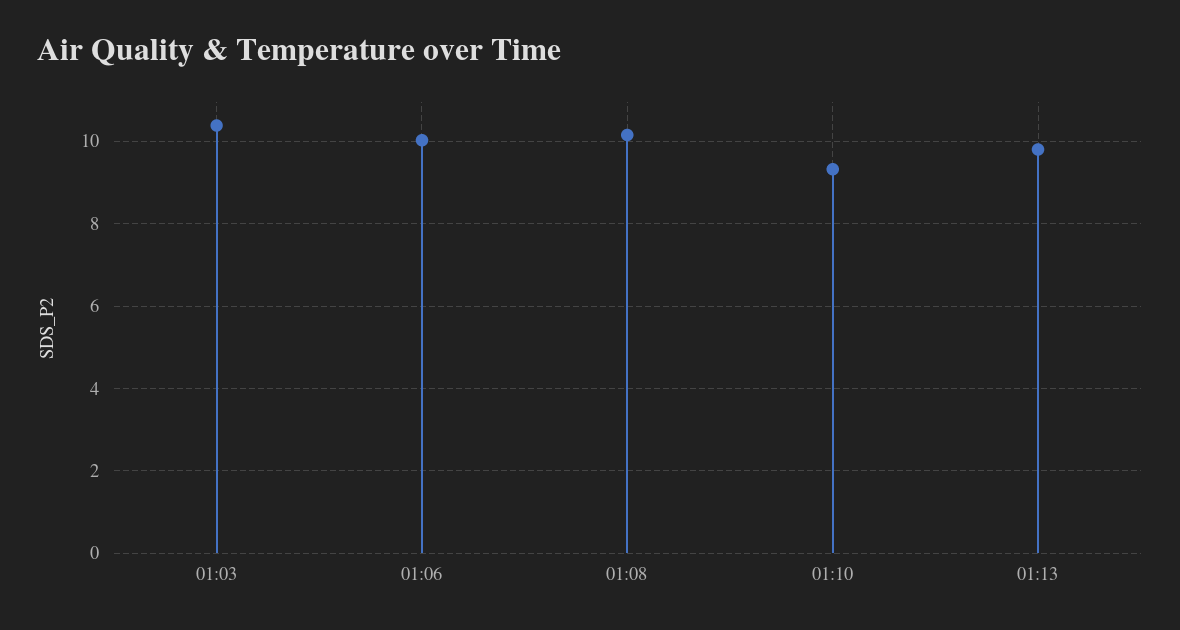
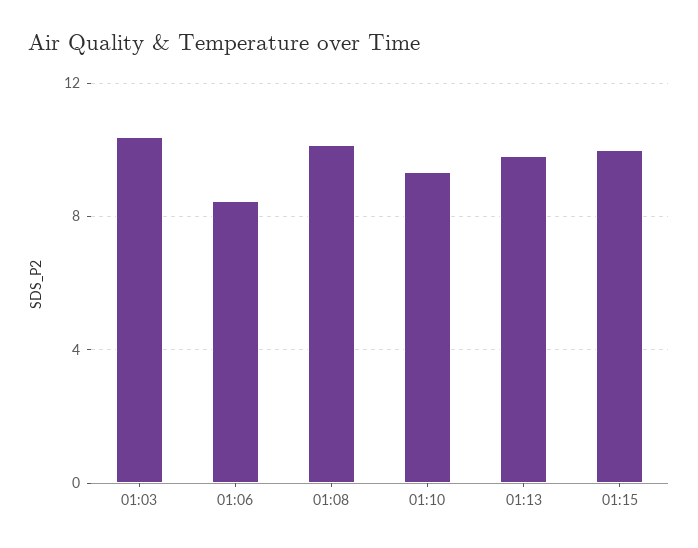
01:06: 10 -> 8.5
01:15: none -> 10

